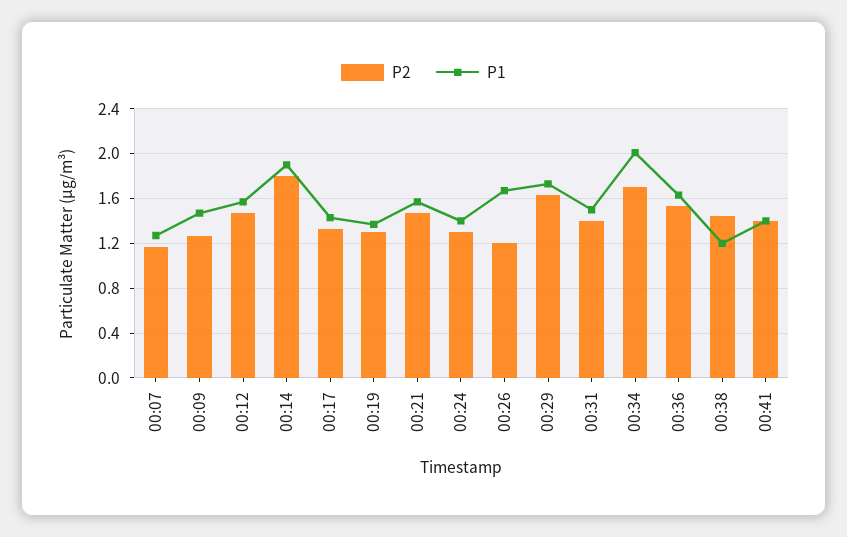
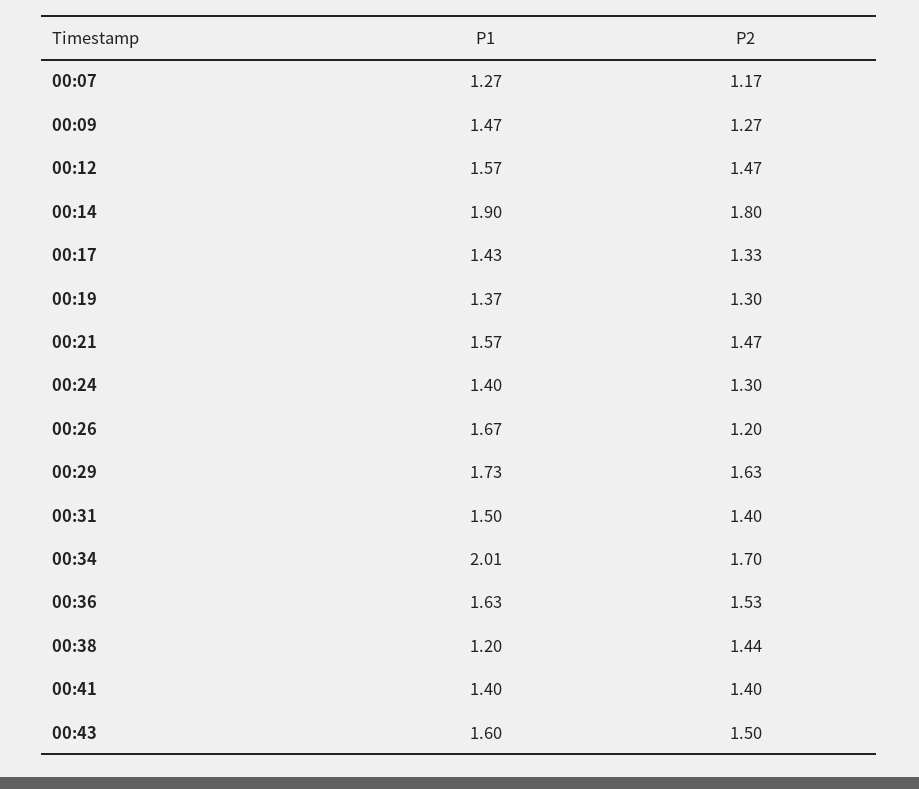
P1, 00:43: none -> 1.6
P2, 00:43: none -> 1.5

